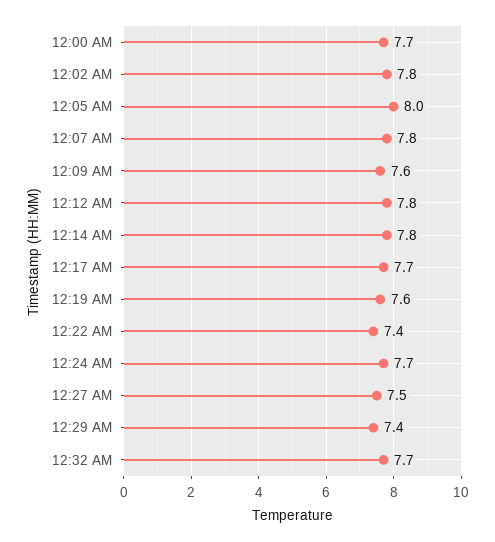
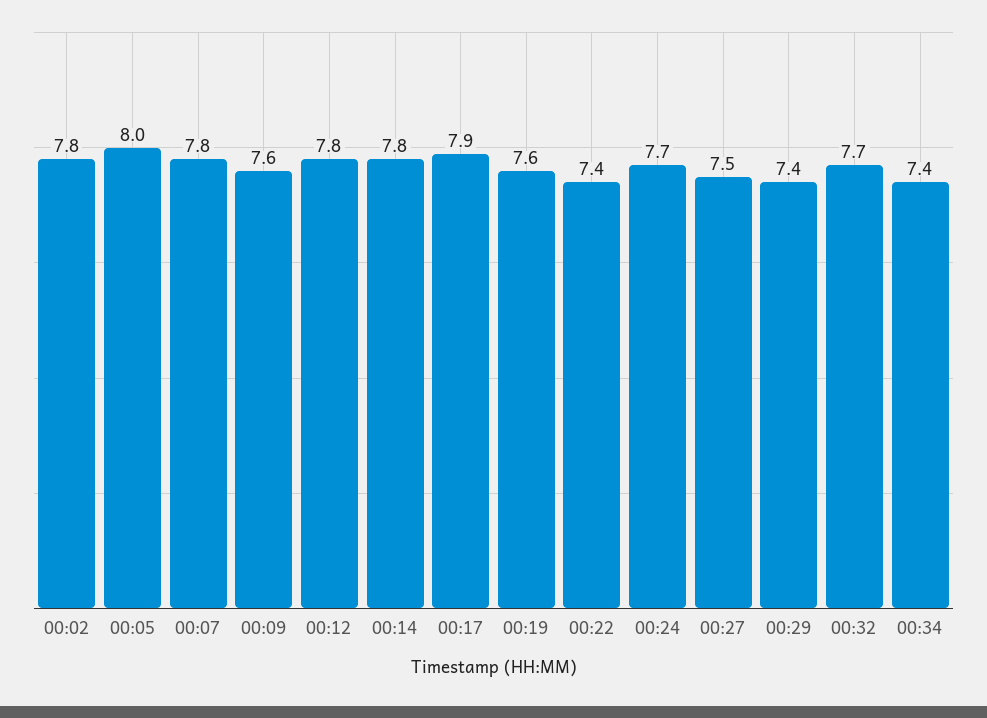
12:00 AM: 7.7 -> none
12:17 AM: 7.7 -> 7.9
00:34: none -> 7.4

